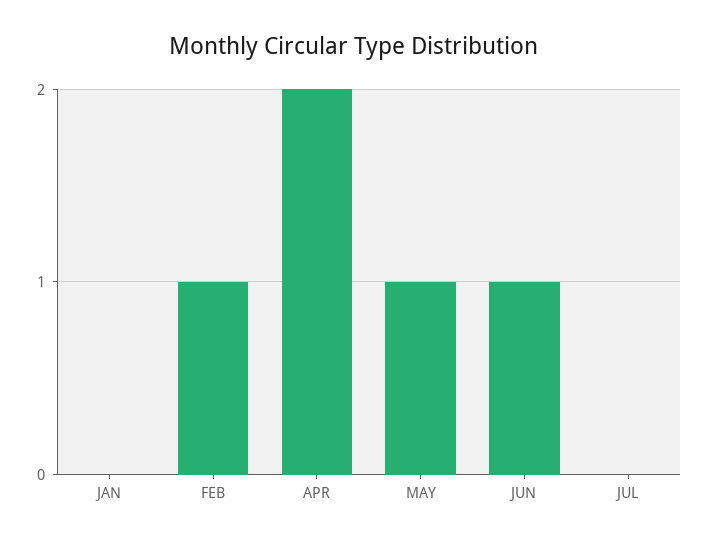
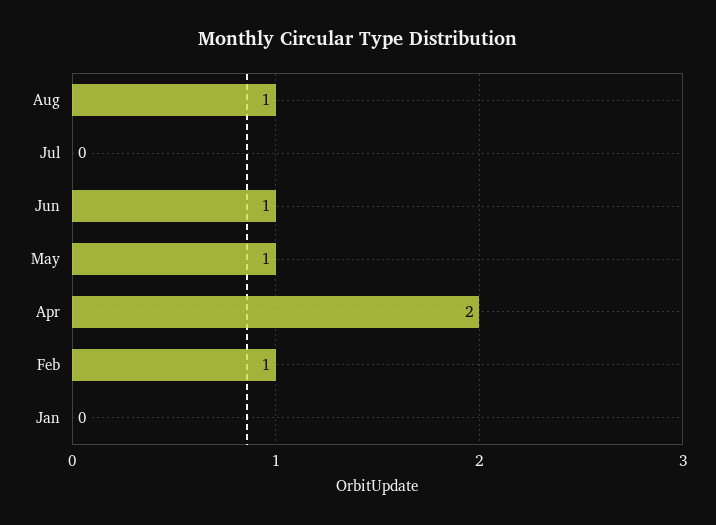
Aug: none -> 1

